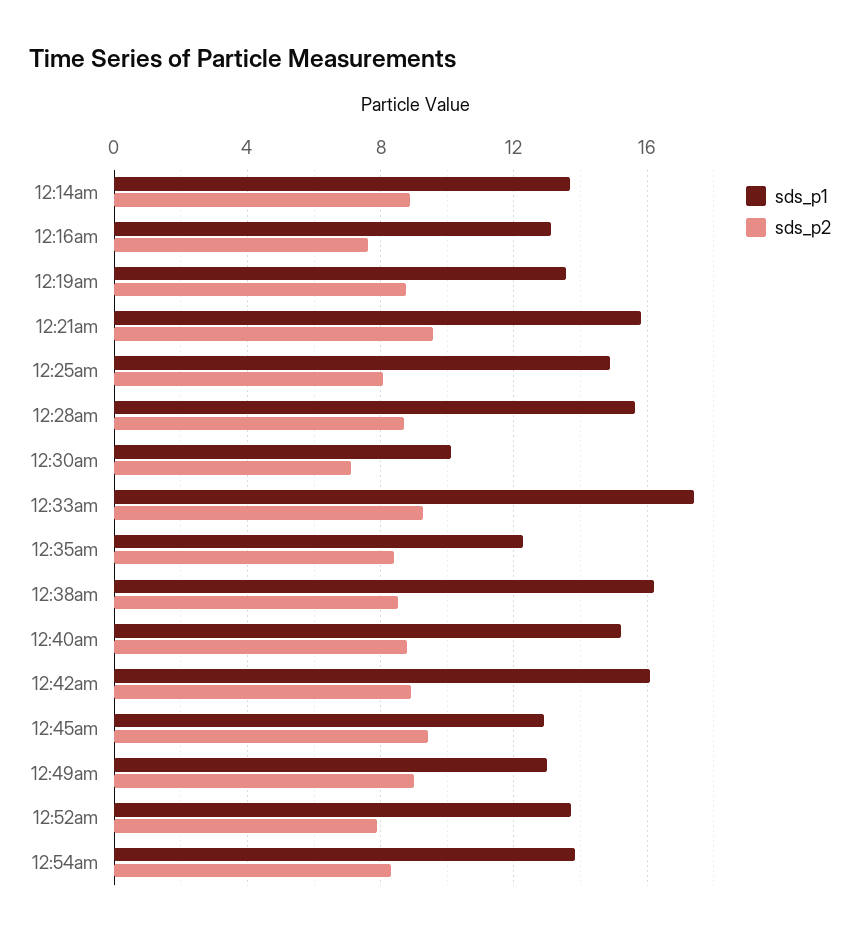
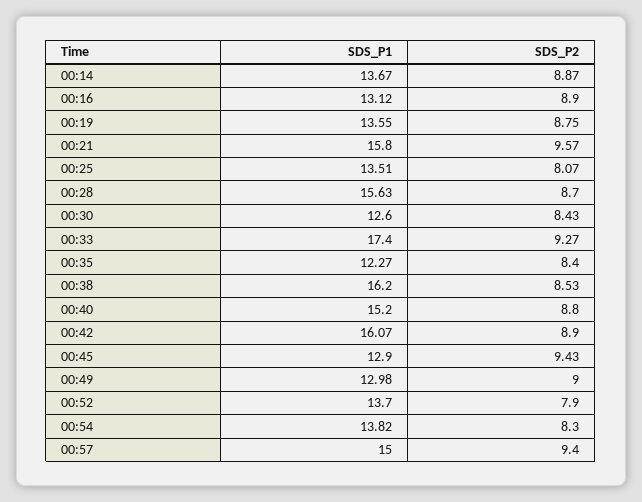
sds_p2, 12:16am: 7.5 -> 8.9
sds_p1, 12:25am: 15 -> 13.51
sds_p1, 12:30am: 10 -> 12.6
sds_p2, 12:30am: 7 -> 8.43
sds_p1, 00:57: none -> 15
sds_p2, 00:57: none -> 9.4

